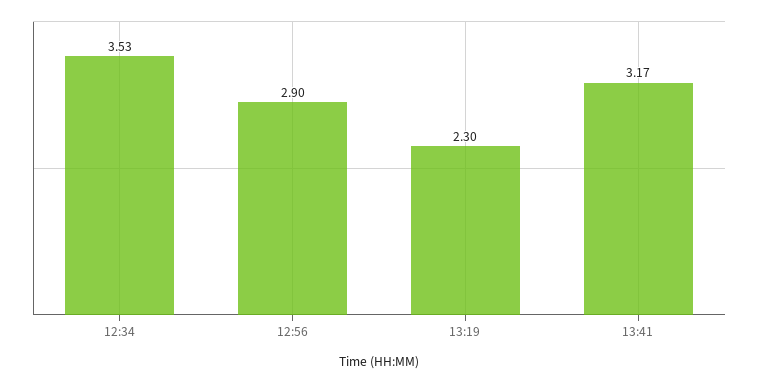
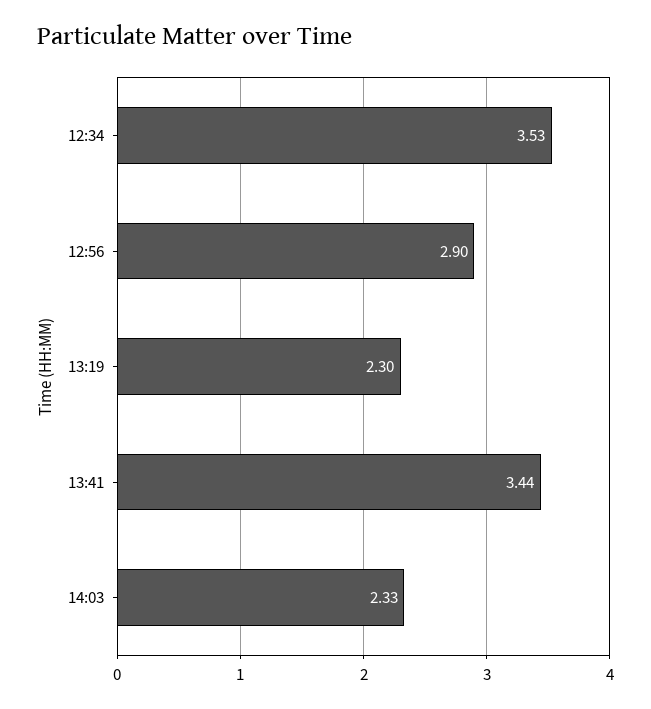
13:41: 3.17 -> 3.44
14:03: none -> 2.33

